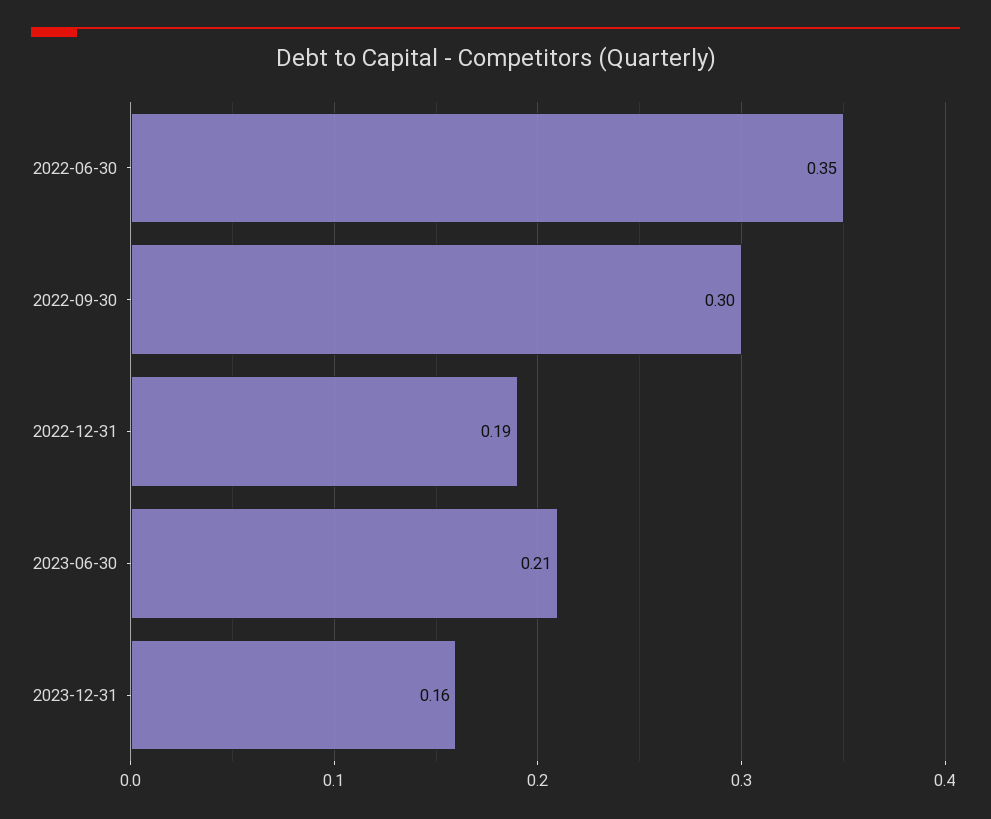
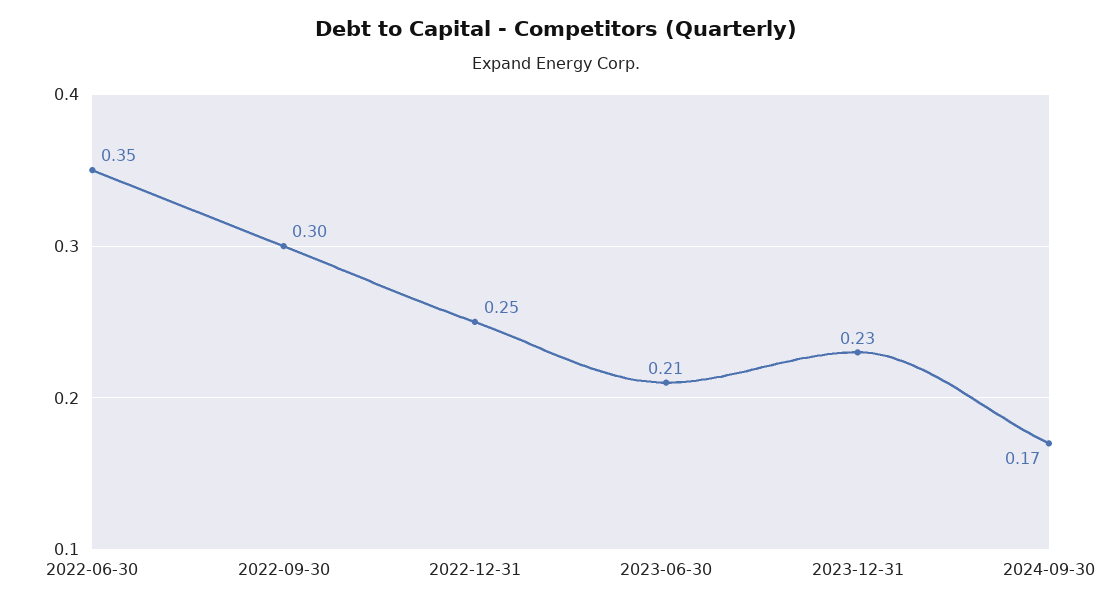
2022-12-31: 0.19 -> 0.25
2023-12-31: 0.16 -> 0.23
2024-09-30: none -> 0.17

